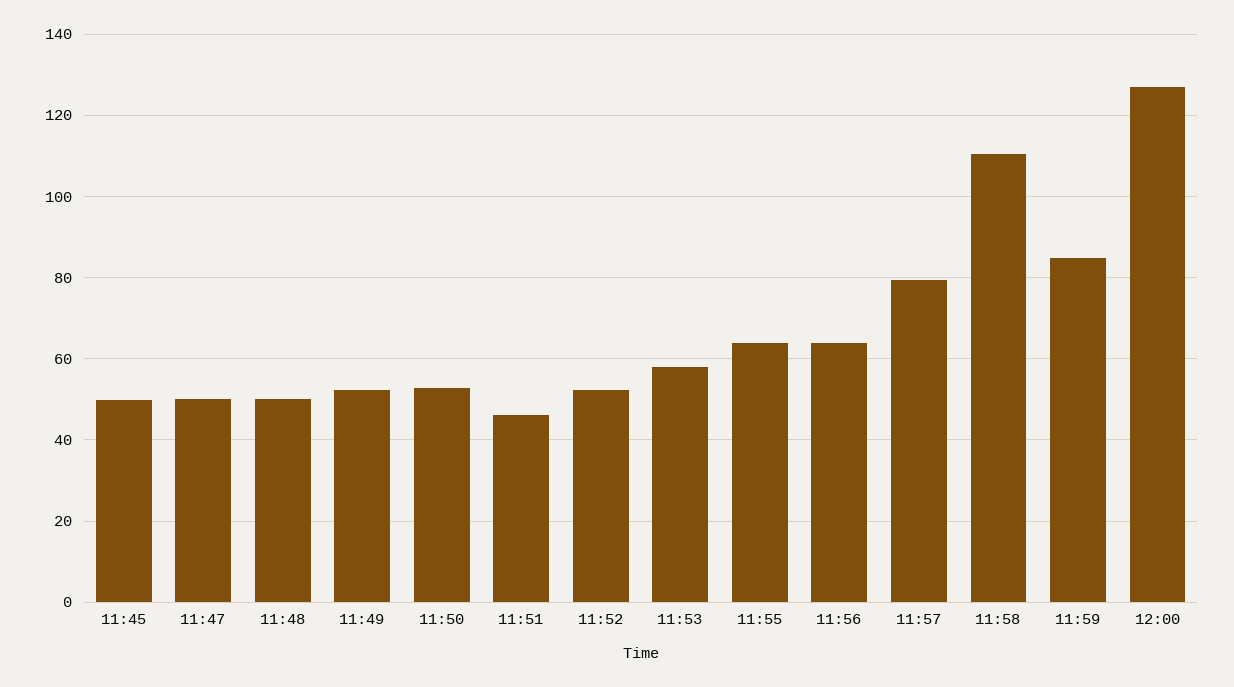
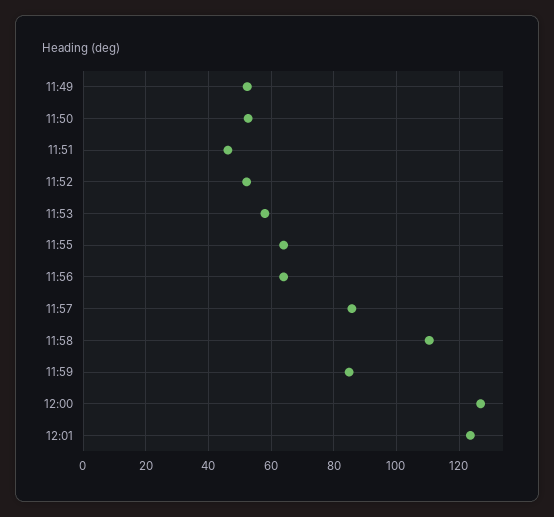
11:45: 50 -> none
11:47: 50 -> none
11:48: 50 -> none
11:57: 80 -> 86
12:01: none -> 124

